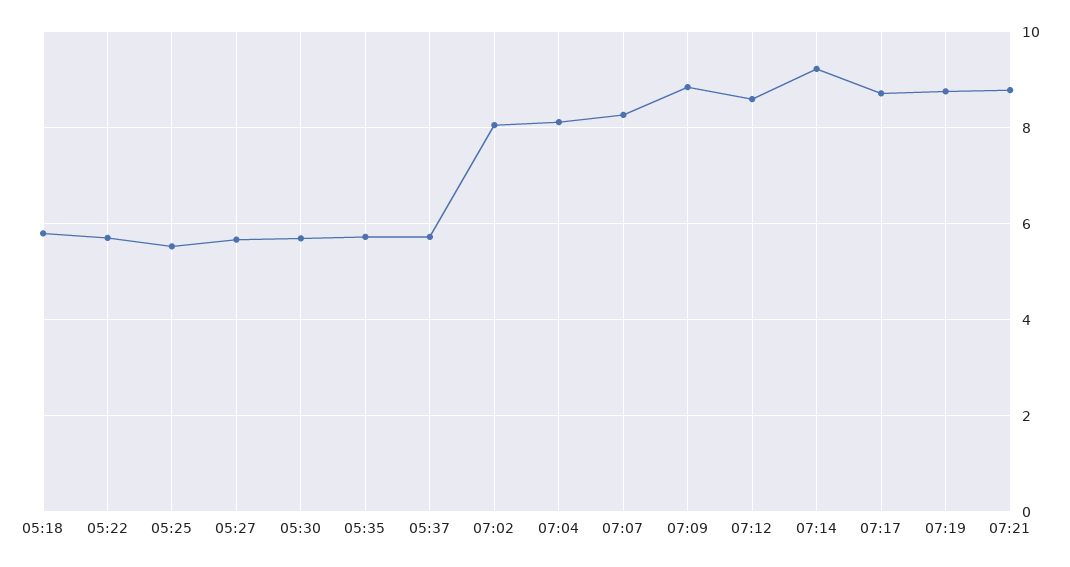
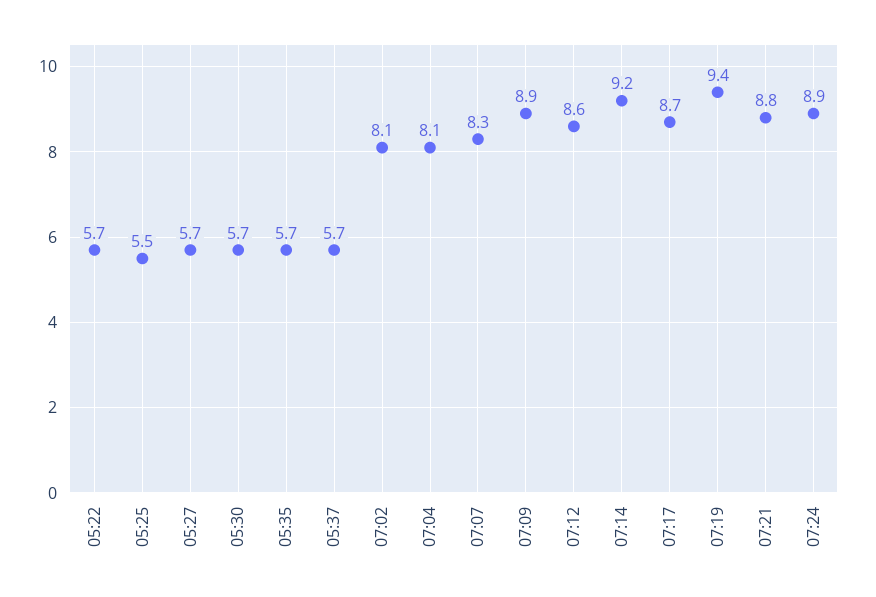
05:18: 5.8 -> none
07:19: 8.8 -> 9.4
07:24: none -> 8.9

